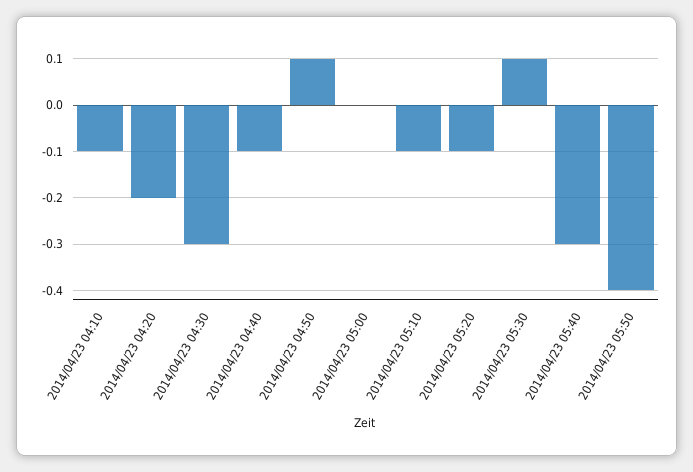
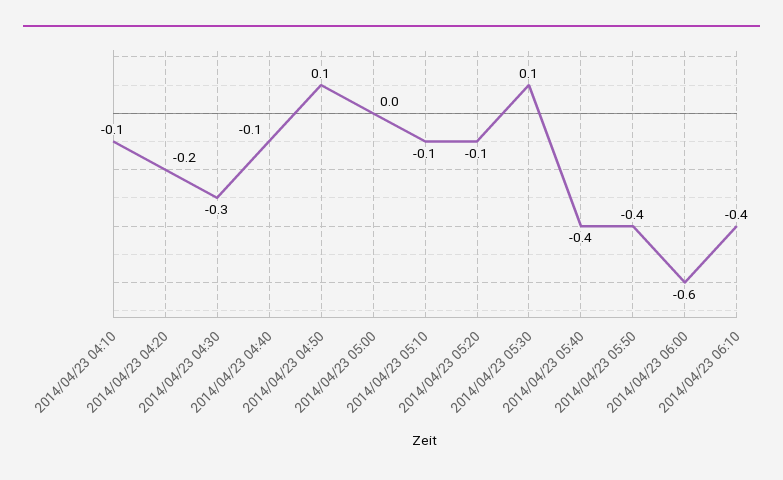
2014/04/23 05:40: -0.3 -> -0.4
2014/04/23 06:00: none -> -0.6
2014/04/23 06:10: none -> -0.4

